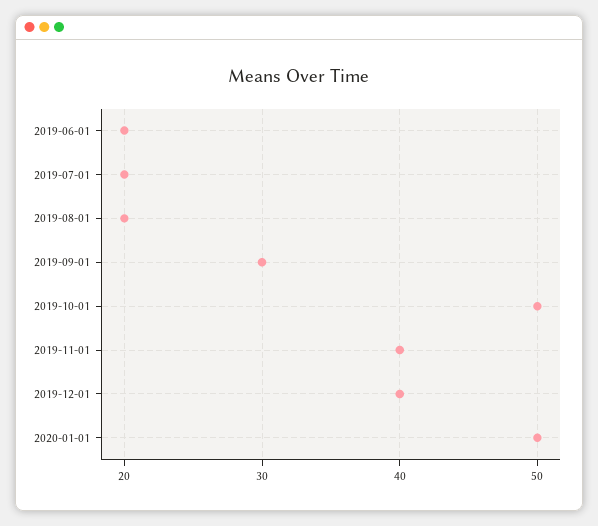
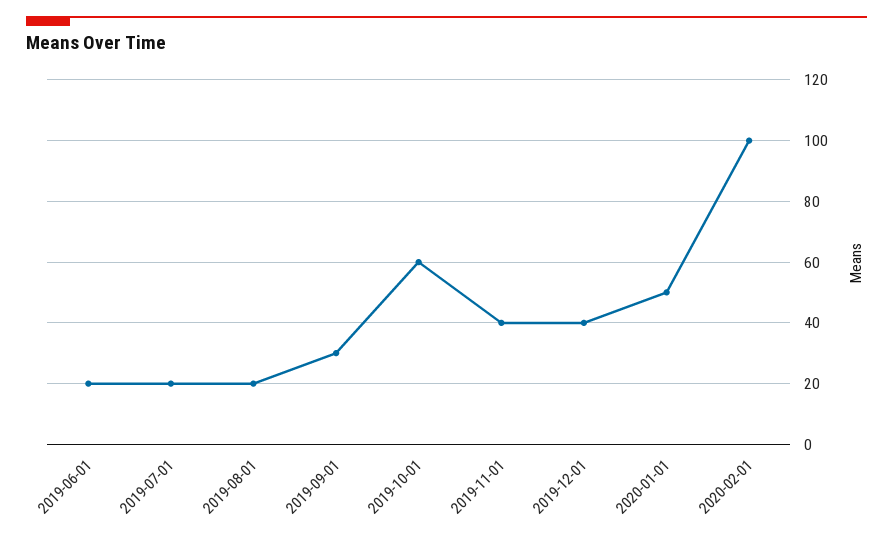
2019-10-01: 50 -> 60
2020-02-01: none -> 100

